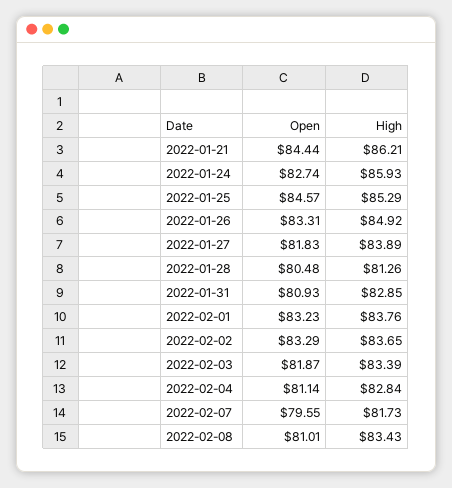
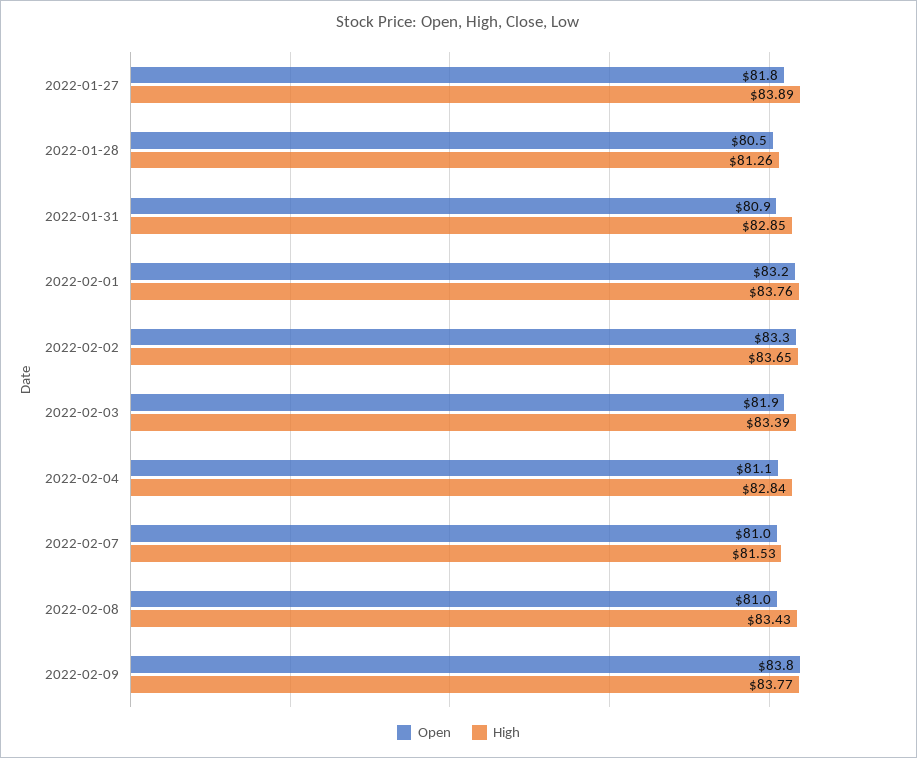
Open, 2022-01-21: 84.44 -> none
High, 2022-01-21: 86.21 -> none
Open, 2022-01-24: 82.74 -> none
High, 2022-01-24: 85.93 -> none
Open, 2022-01-25: 84.57 -> none
High, 2022-01-25: 85.29 -> none
Open, 2022-01-26: 83.31 -> none
High, 2022-01-26: 84.92 -> none
Open, 2022-02-07: 79.55 -> 81
High, 2022-02-07: 81.73 -> 81.53
Open, 2022-02-09: none -> 83.8
High, 2022-02-09: none -> 83.77

